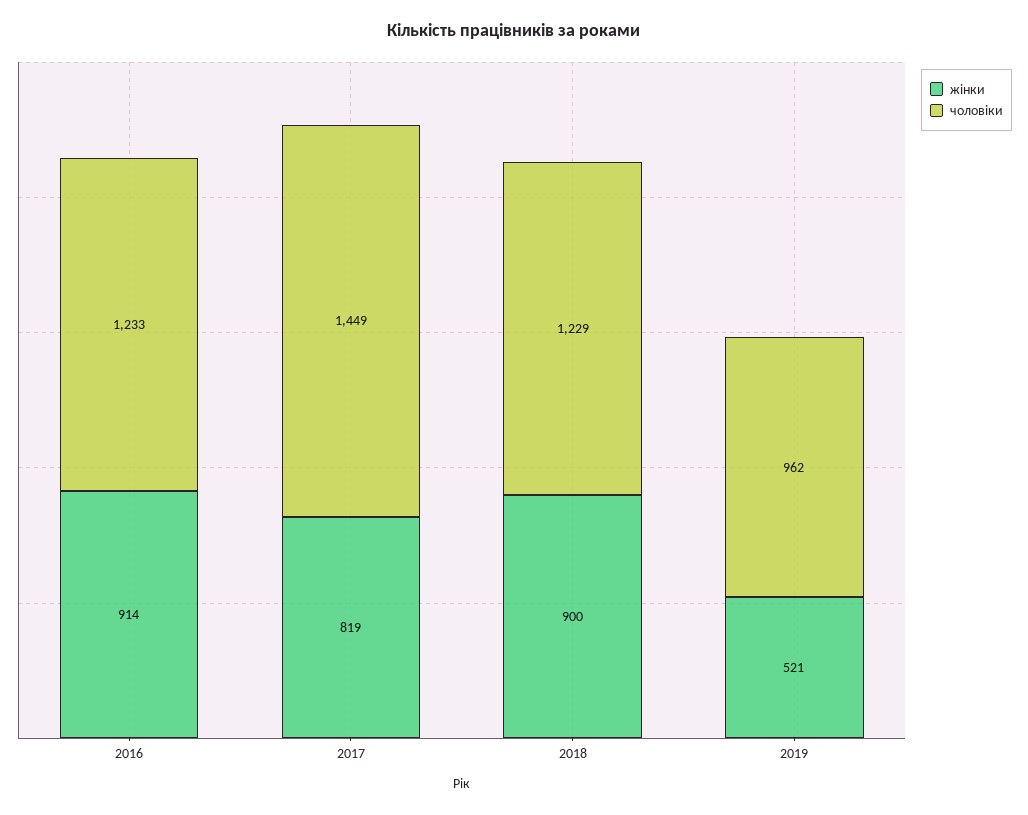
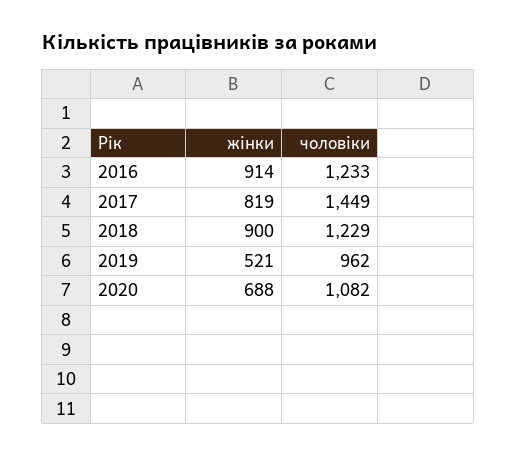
жінки, 2020: none -> 688
чоловіки, 2020: none -> 1082

